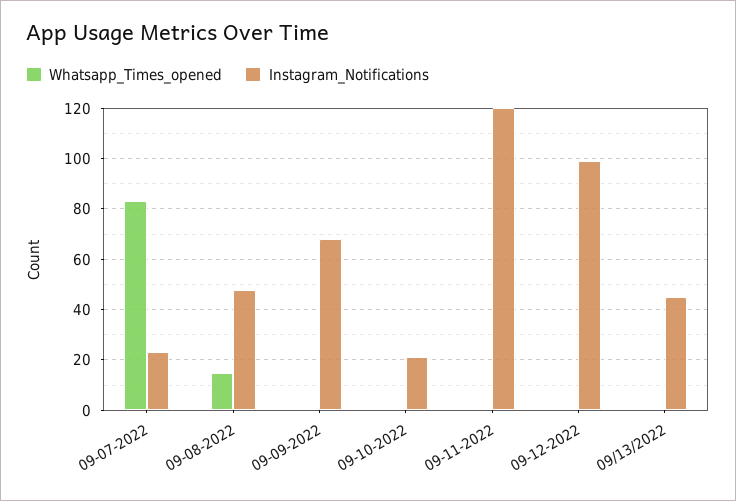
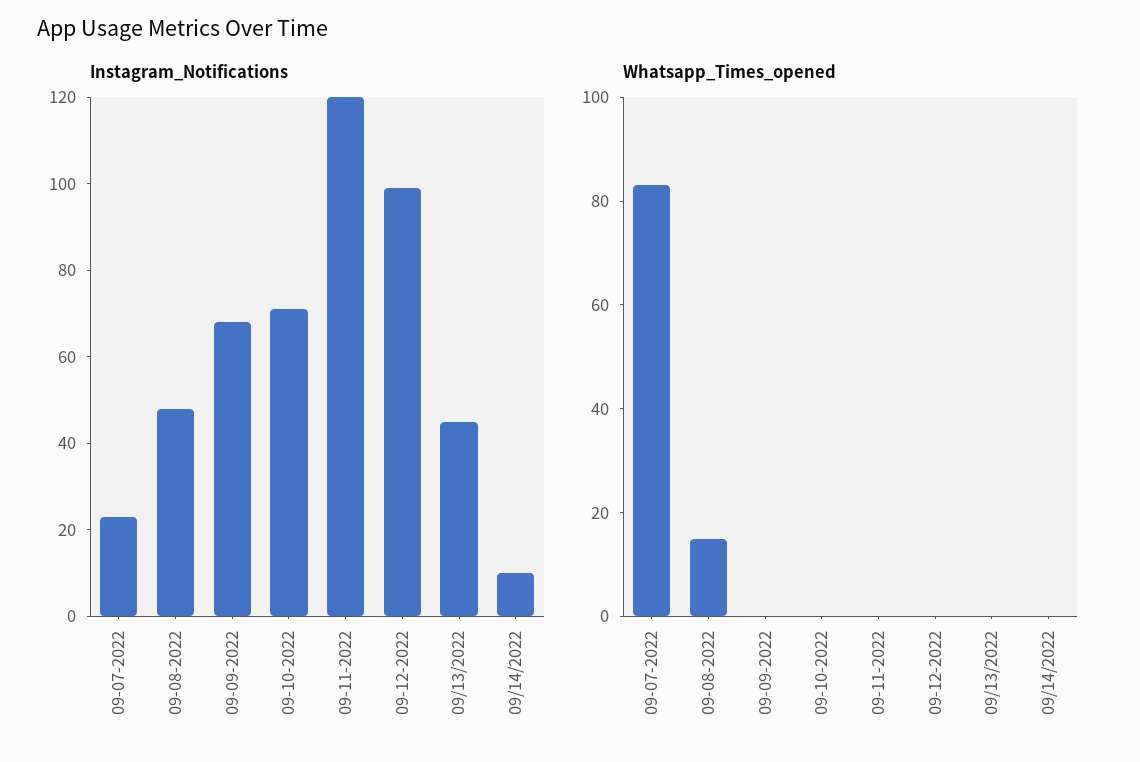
Instagram_Notifications, 09-10-2022: 20 -> 70
Instagram_Notifications, 09/14/2022: none -> 10
Whatsapp_Times_opened, 09/14/2022: none -> 0

